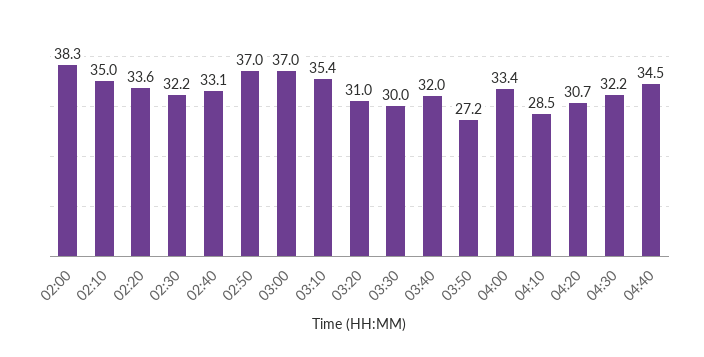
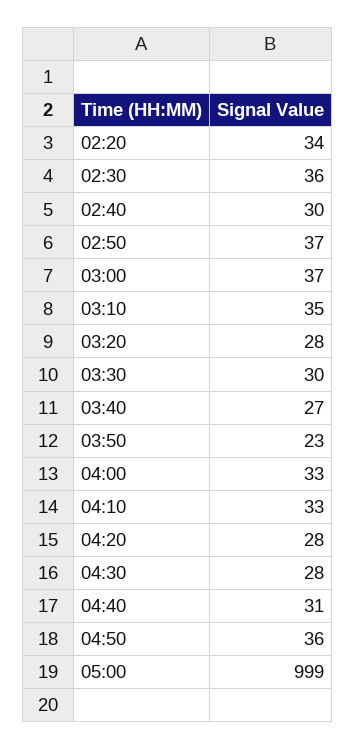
02:00: 38.3 -> none
02:10: 35 -> none
02:30: 32.2 -> 36
02:40: 33.1 -> 30
03:20: 31 -> 28
03:40: 32 -> 27
03:50: 27.2 -> 23
04:10: 28.5 -> 33
04:20: 30.7 -> 28
04:30: 32.2 -> 28
04:40: 34.5 -> 31
04:50: none -> 36
05:00: none -> 999

